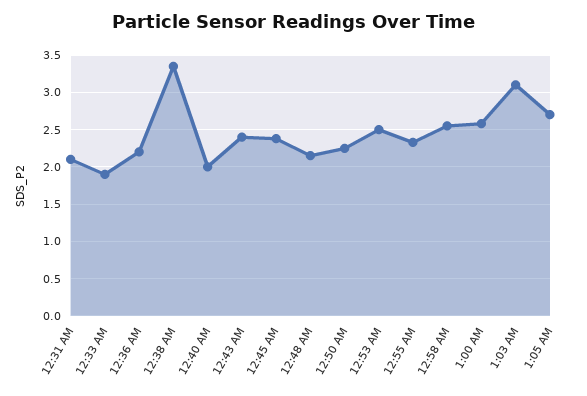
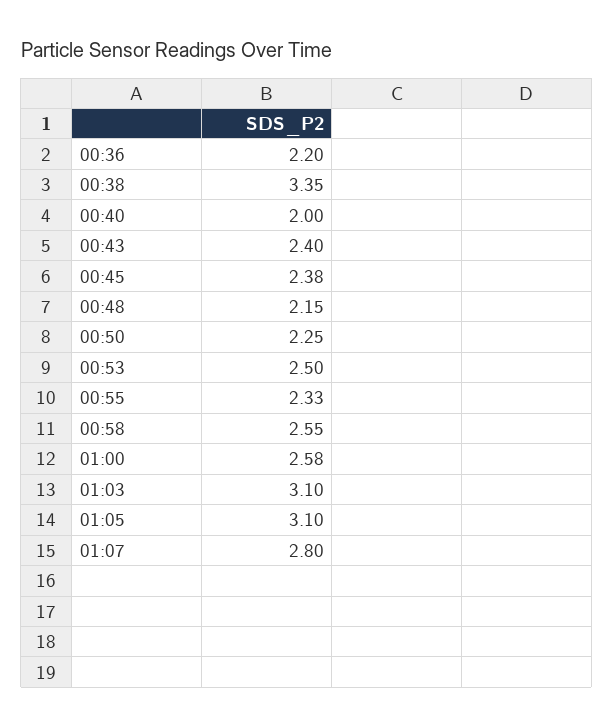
12:31 AM: 2.1 -> none
12:33 AM: 1.9 -> none
1:05 AM: 2.7 -> 3.1
01:07: none -> 2.8

